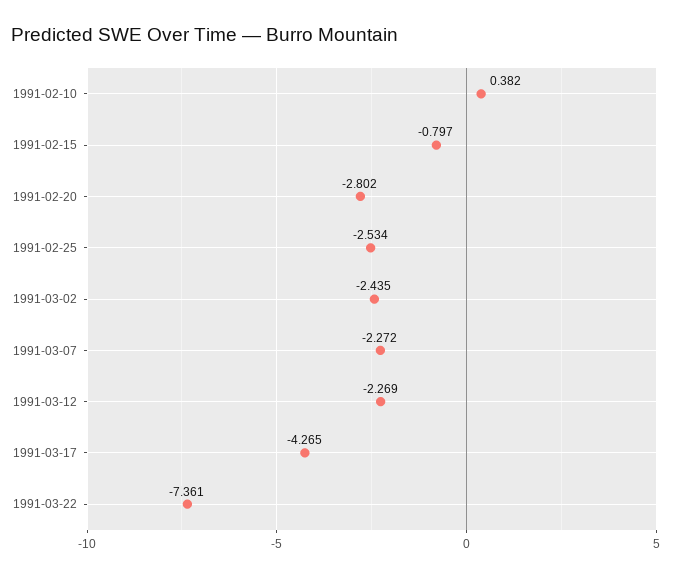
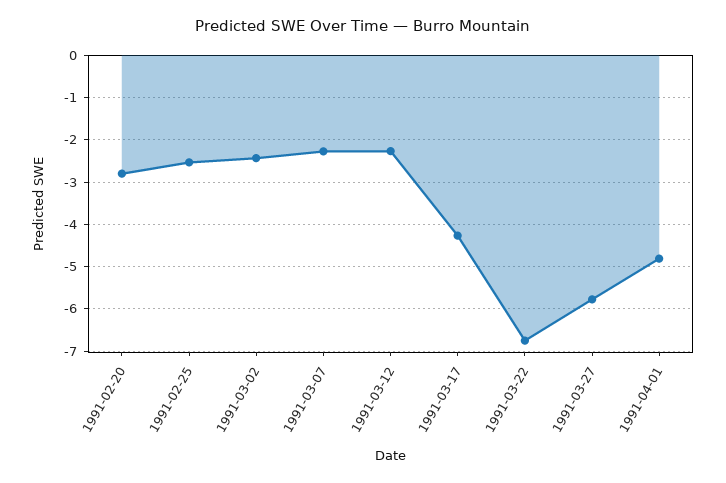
1991-02-10: 0.382 -> none
1991-02-15: -0.797 -> none
1991-03-22: -7.361 -> -6.8
1991-03-27: none -> -5.8
1991-04-01: none -> -4.8

